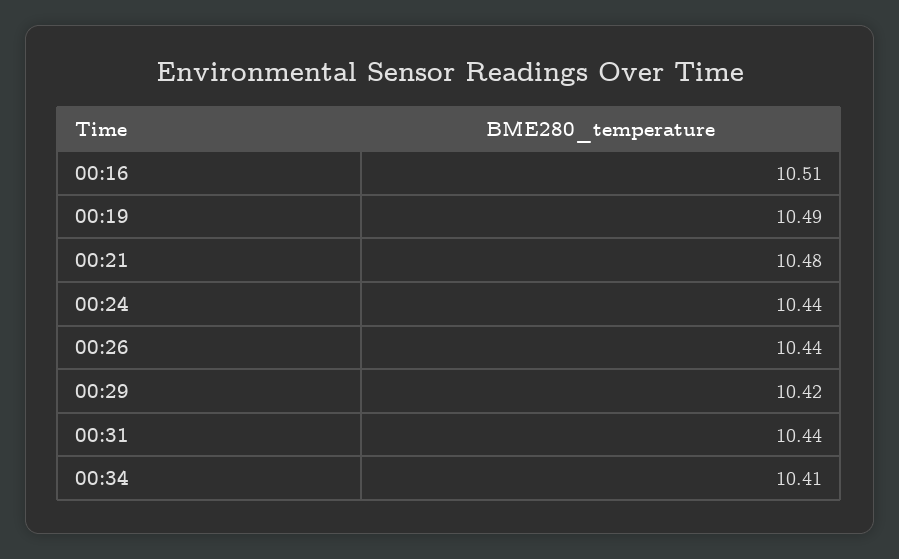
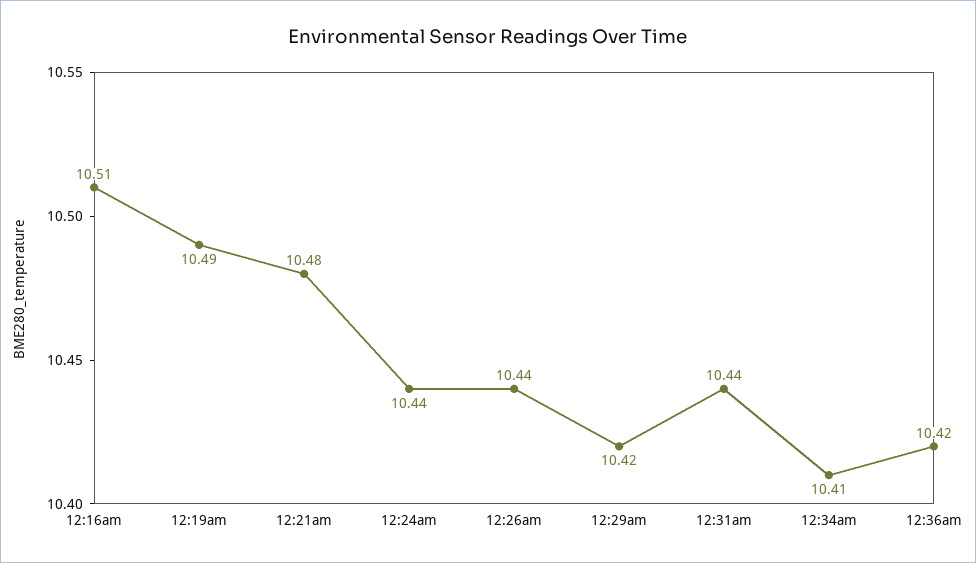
12:36am: none -> 10.42

